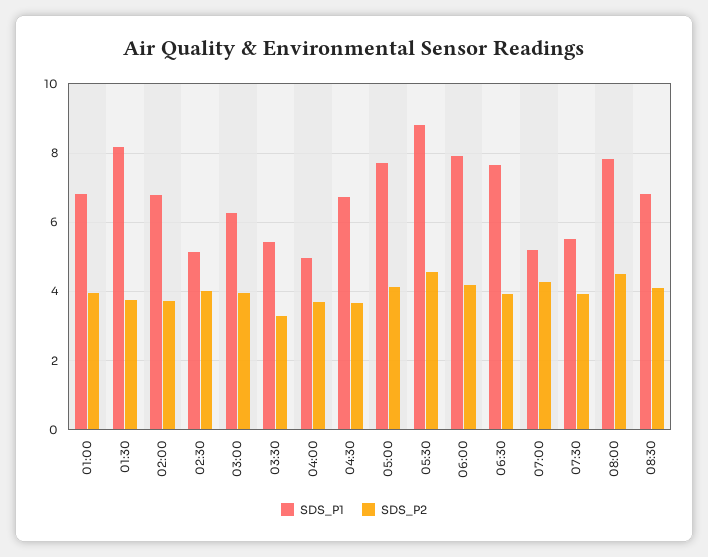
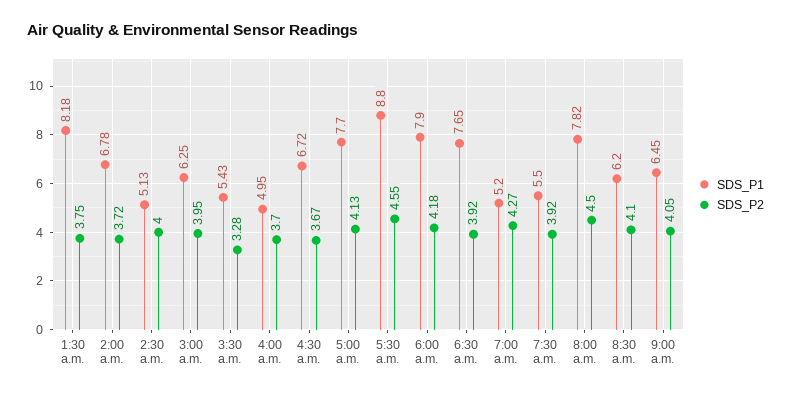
SDS_P1, 01:00: 6.8 -> none
SDS_P2, 01:00: 4 -> none
SDS_P1, 08:30: 6.8 -> 6.2
SDS_P1, 9:00 a.m.: none -> 6.45
SDS_P2, 9:00 a.m.: none -> 4.05

